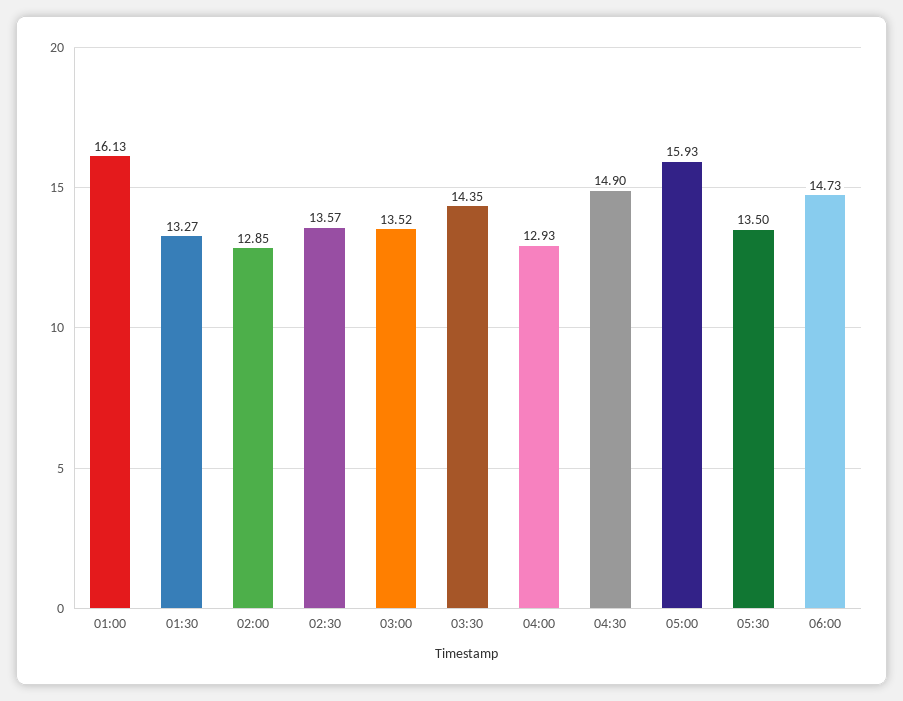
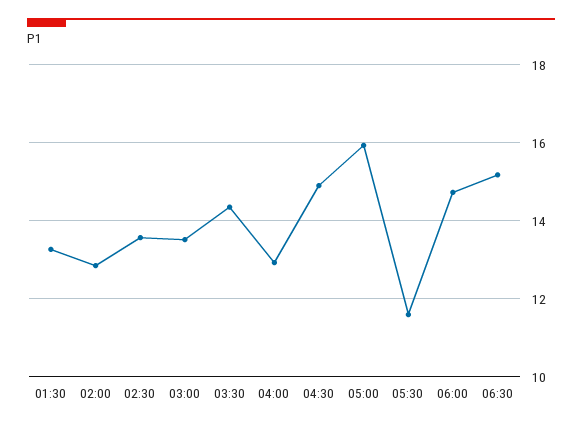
01:00: 16.13 -> none
05:30: 13.5 -> 11.6
06:30: none -> 15.2

